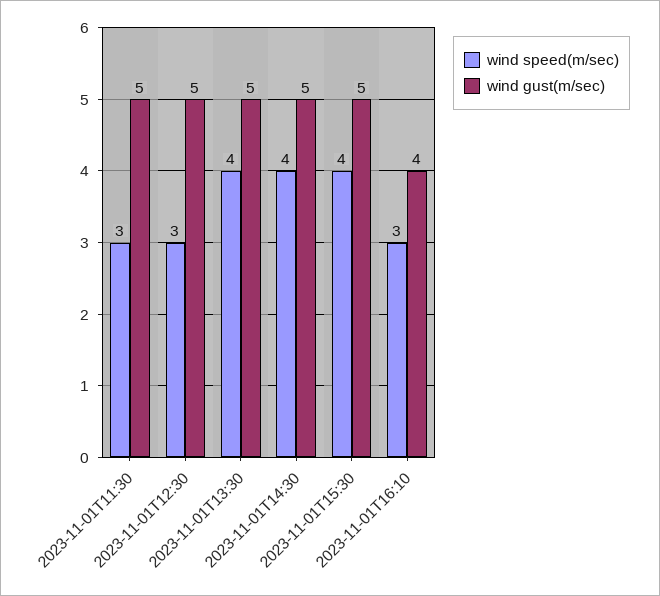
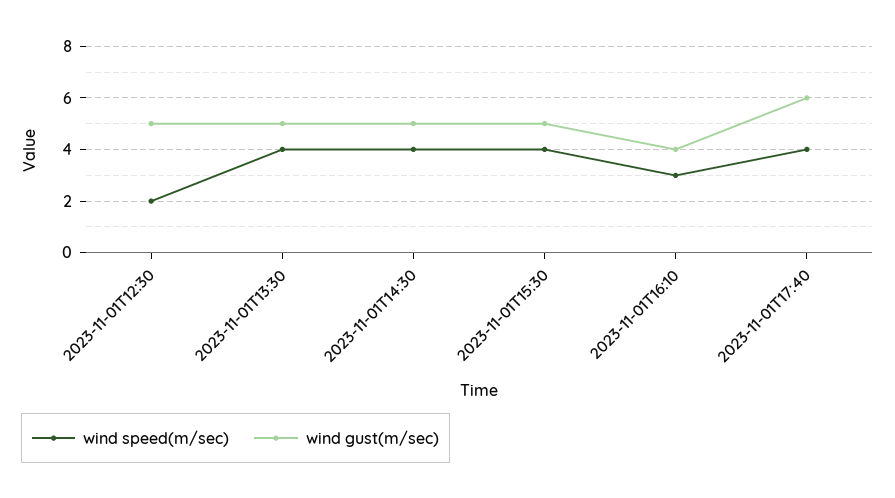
wind speed(m/sec), 2023-11-01T11:30: 3 -> none
wind gust(m/sec), 2023-11-01T11:30: 5 -> none
wind speed(m/sec), 2023-11-01T12:30: 3 -> 2
wind speed(m/sec), 2023-11-01T17:40: none -> 4
wind gust(m/sec), 2023-11-01T17:40: none -> 6

